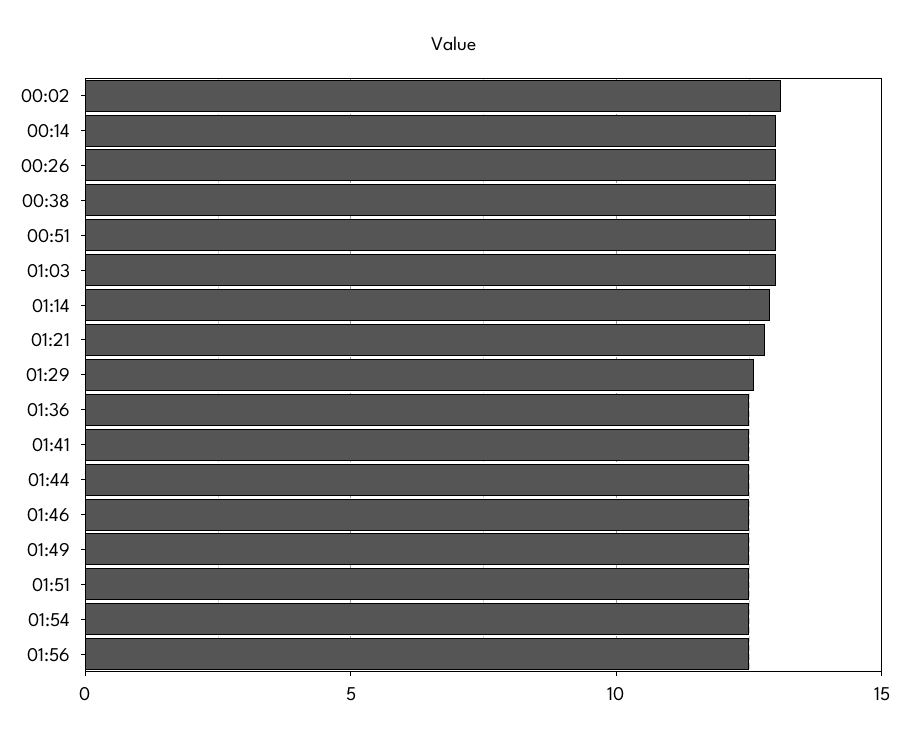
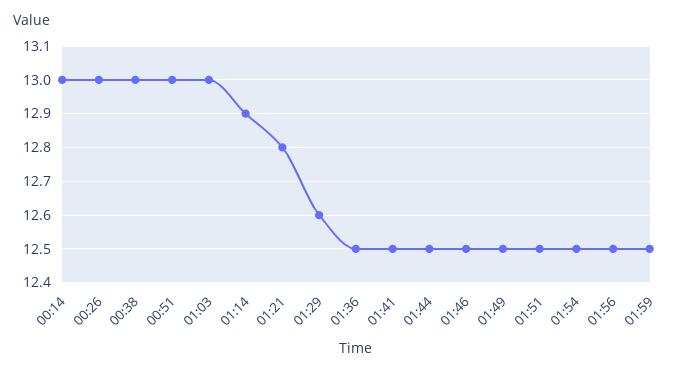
00:02: 13 -> none
01:59: none -> 12.5

